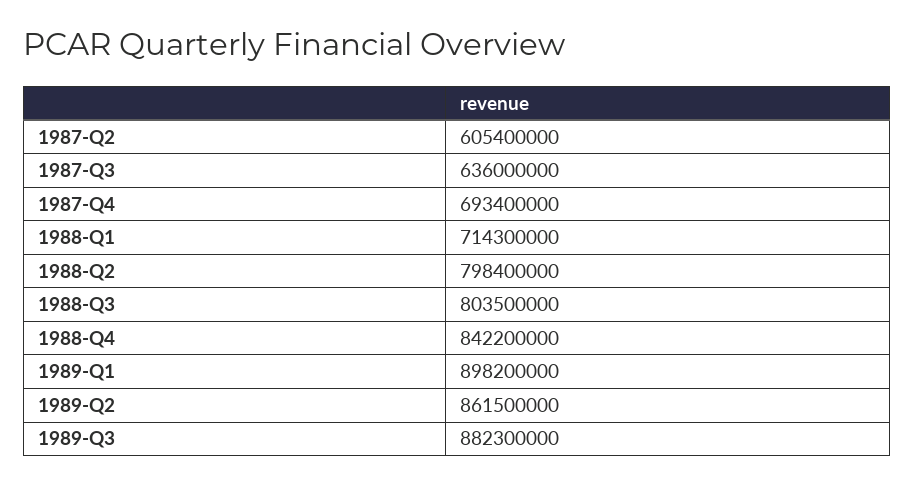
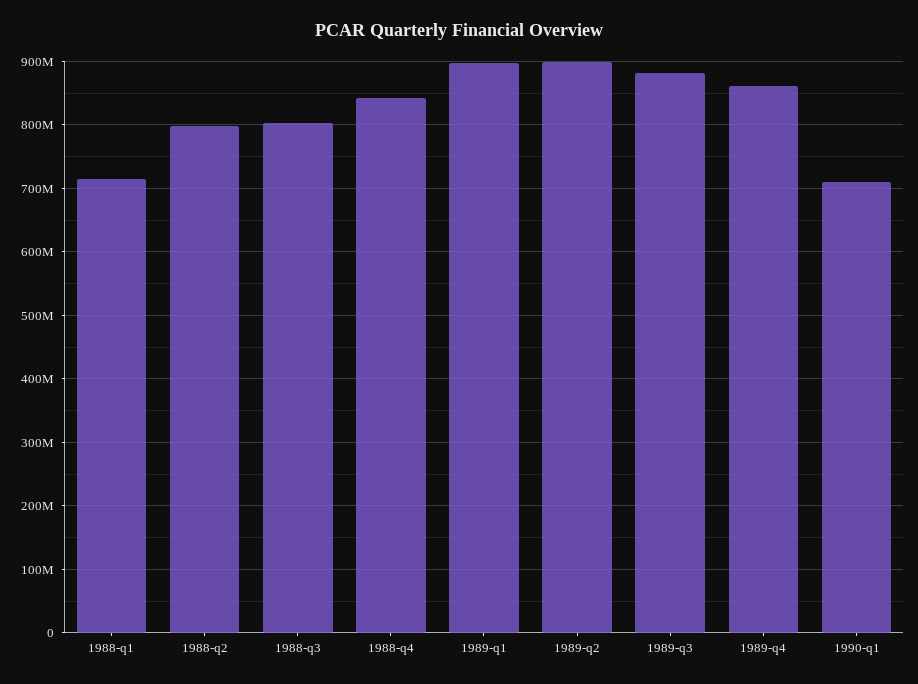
1987-Q2: 605400000 -> none
1987-Q3: 636000000 -> none
1987-Q4: 693400000 -> none
1989-Q2: 861500000 -> 900000000
1989-q4: none -> 860000000
1990-q1: none -> 710000000

